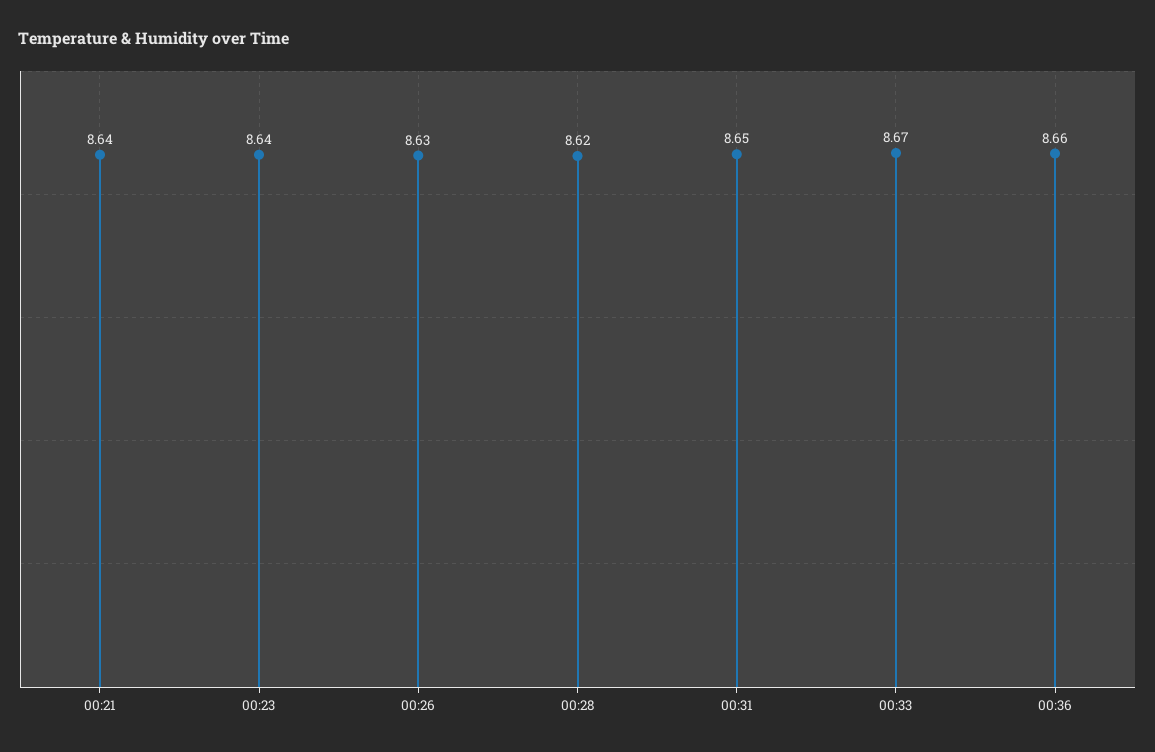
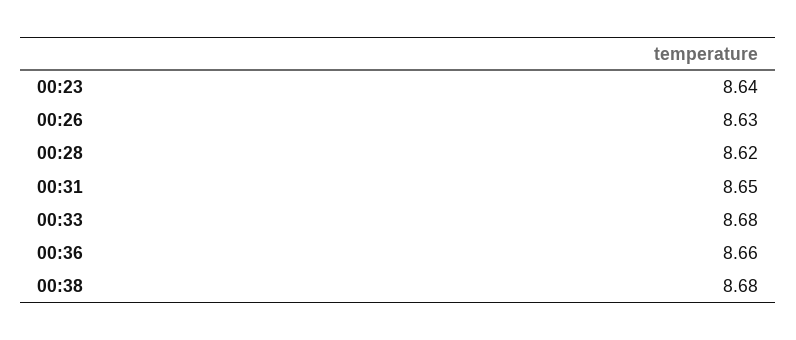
00:21: 8.64 -> none
00:33: 8.67 -> 8.68
00:38: none -> 8.68

